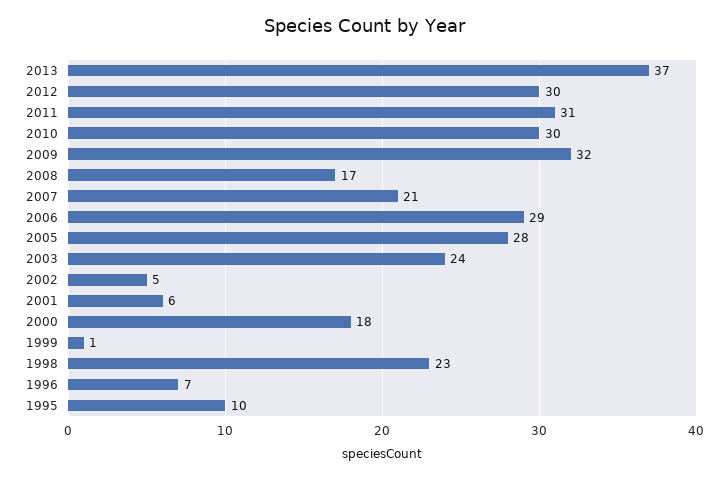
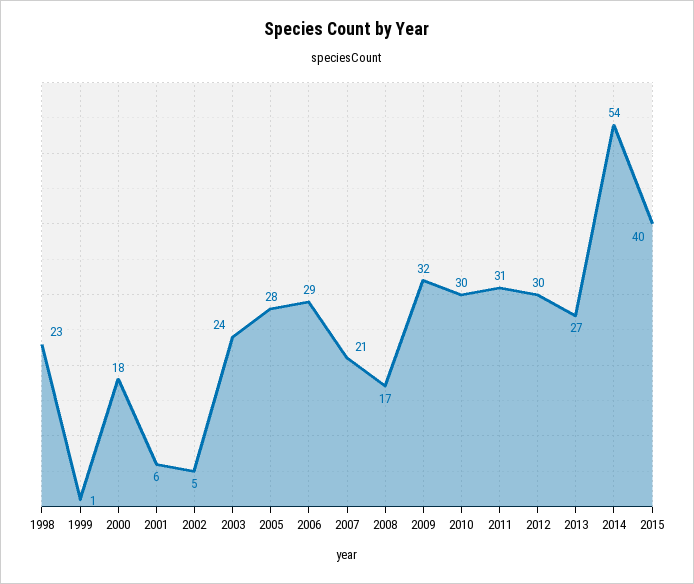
2013: 37 -> 27
1996: 7 -> none
1995: 10 -> none
2014: none -> 54
2015: none -> 40

